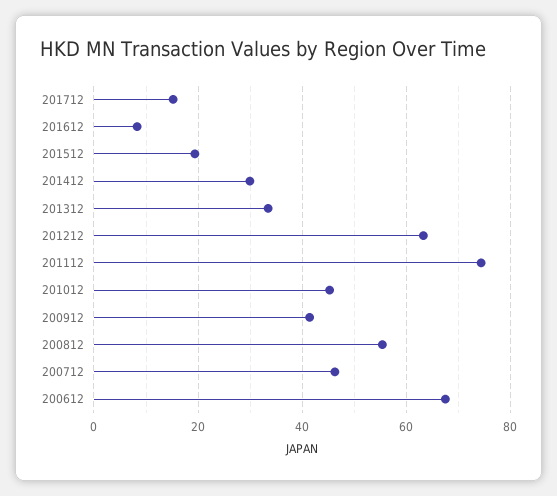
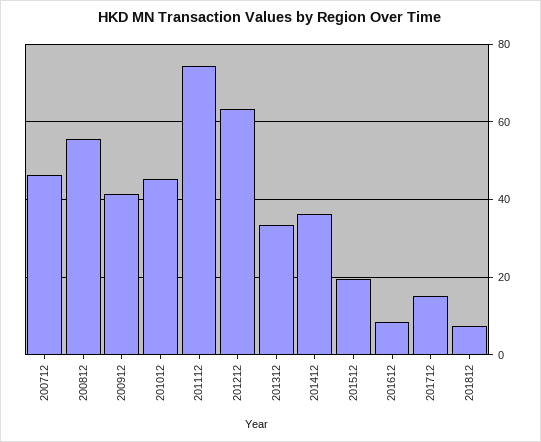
201412: 30 -> 36
200612: 68 -> none
201812: none -> 8

